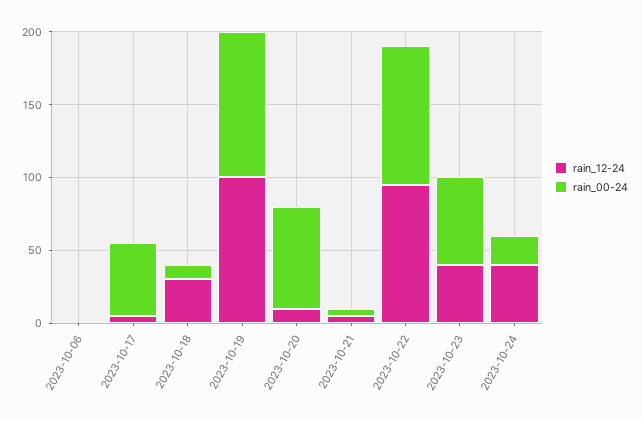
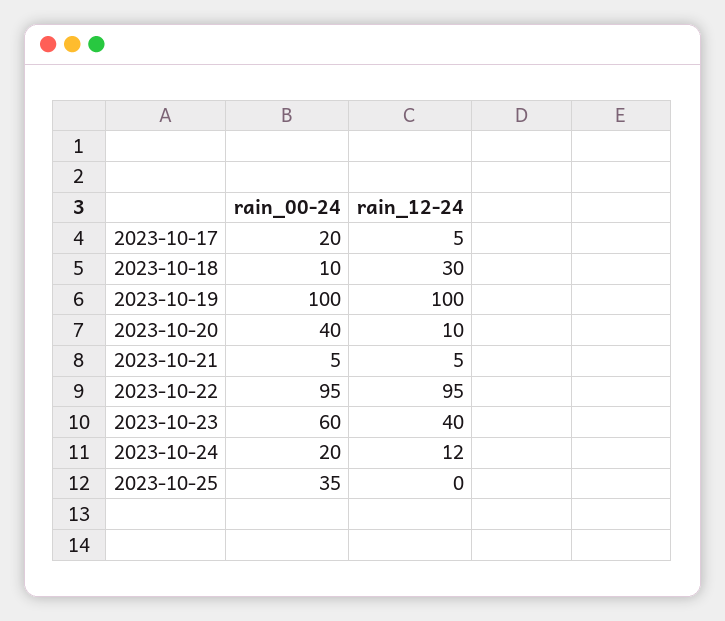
rain_12-24, 2023-10-06: 0 -> none
rain_00-24, 2023-10-06: 0 -> none
rain_00-24, 2023-10-17: 50 -> 20
rain_00-24, 2023-10-20: 70 -> 40
rain_12-24, 2023-10-24: 40 -> 12
rain_00-24, 2023-10-25: none -> 35
rain_12-24, 2023-10-25: none -> 0

